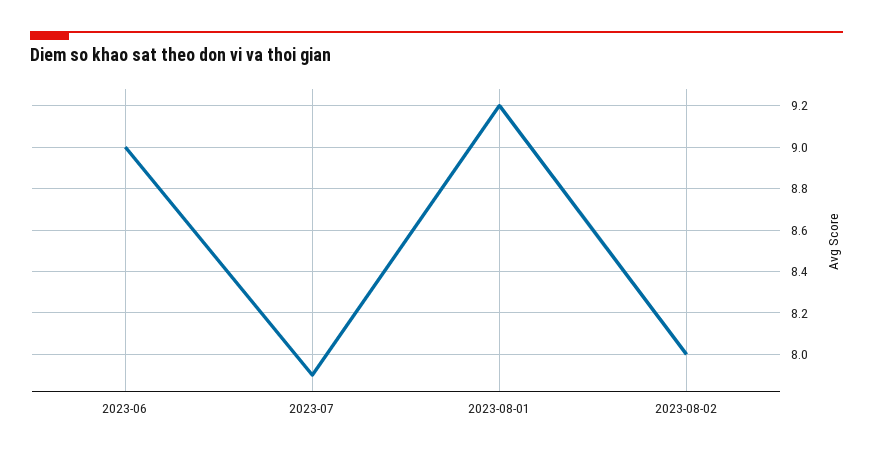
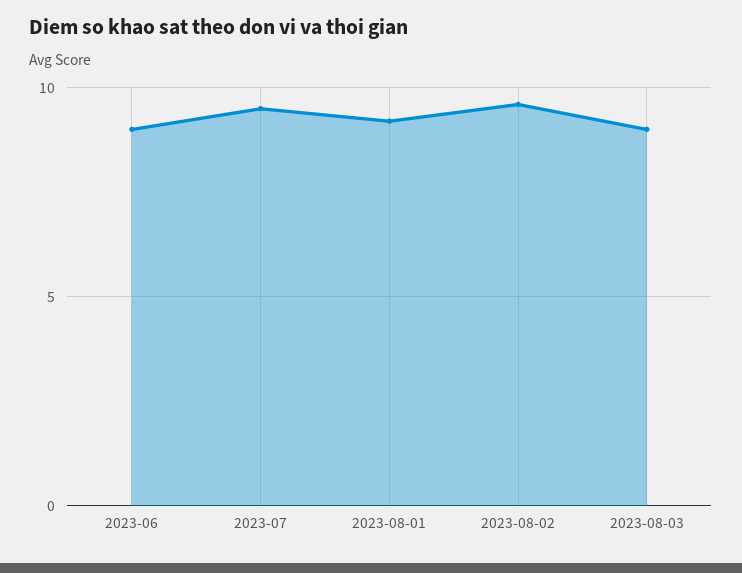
2023-07: 7.9 -> 9.5
2023-08-02: 8 -> 9.5
2023-08-03: none -> 9

